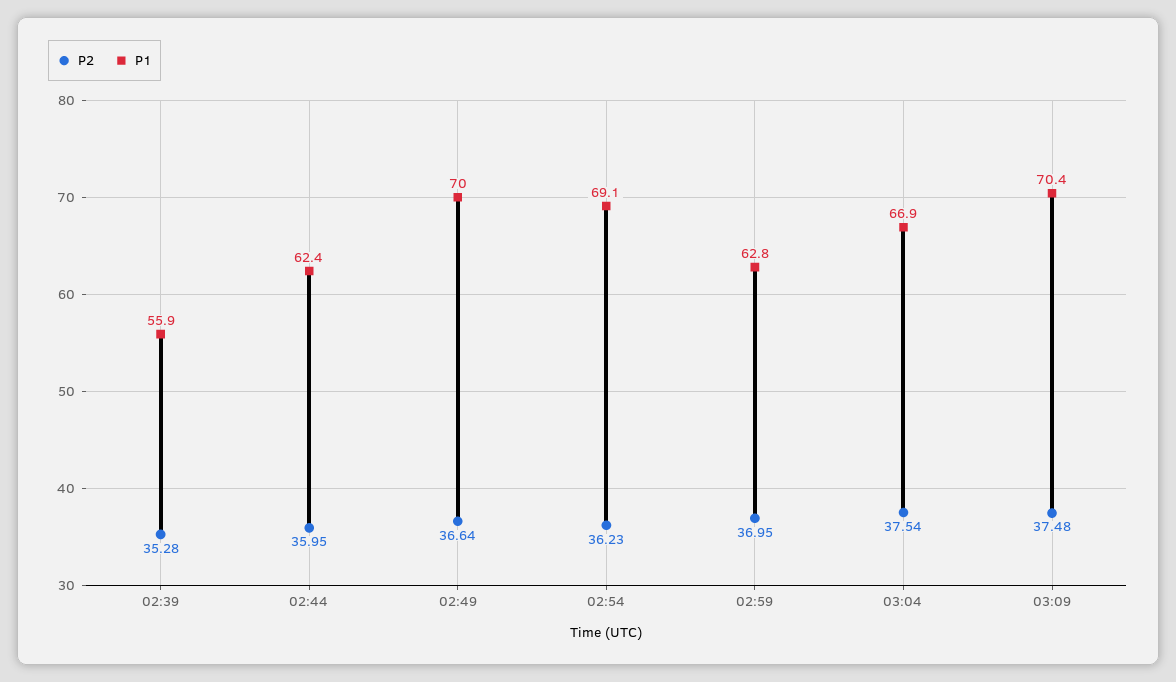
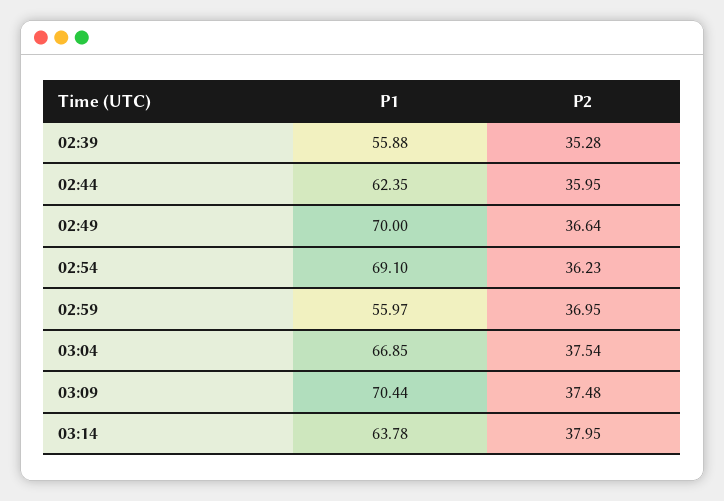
P1, 02:59: 62.8 -> 55.97
P1, 03:14: none -> 63.78
P2, 03:14: none -> 37.95

